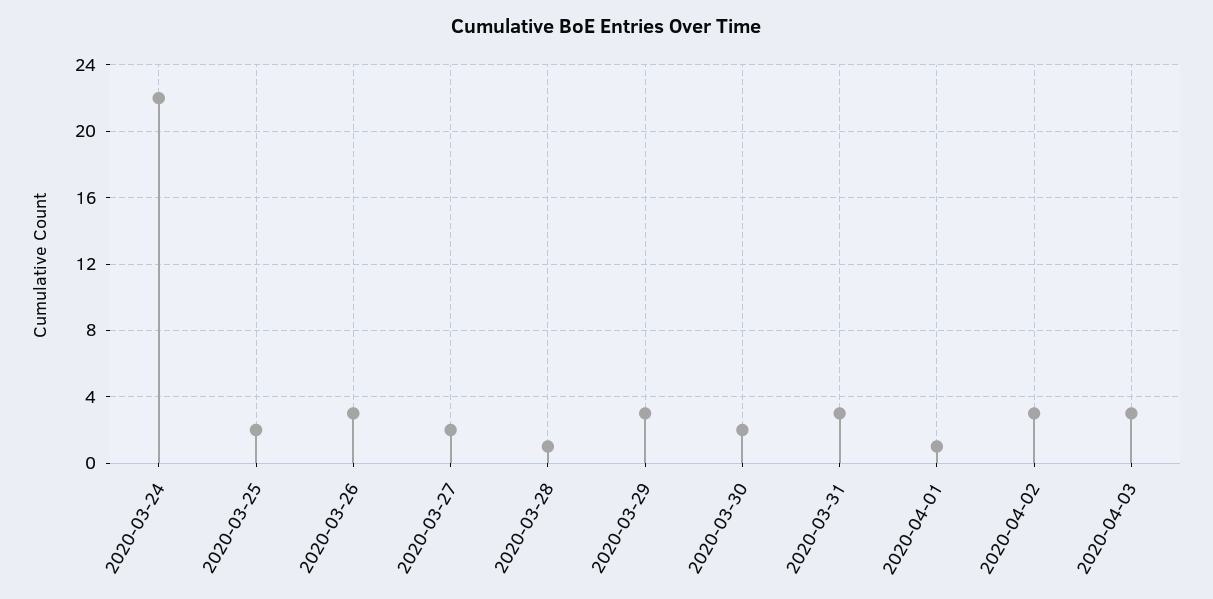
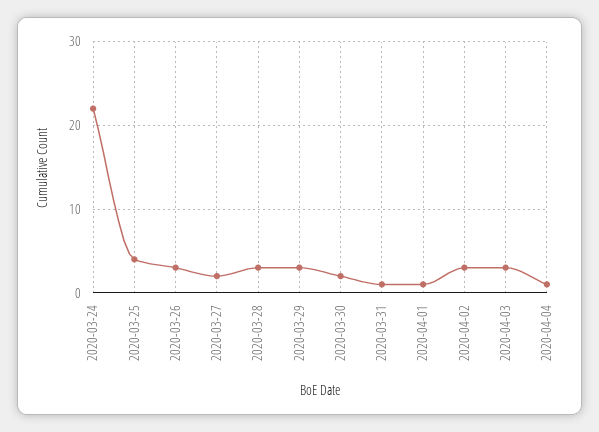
2020-03-25: 2 -> 4
2020-03-28: 1 -> 3
2020-03-31: 3 -> 1
2020-04-04: none -> 1

